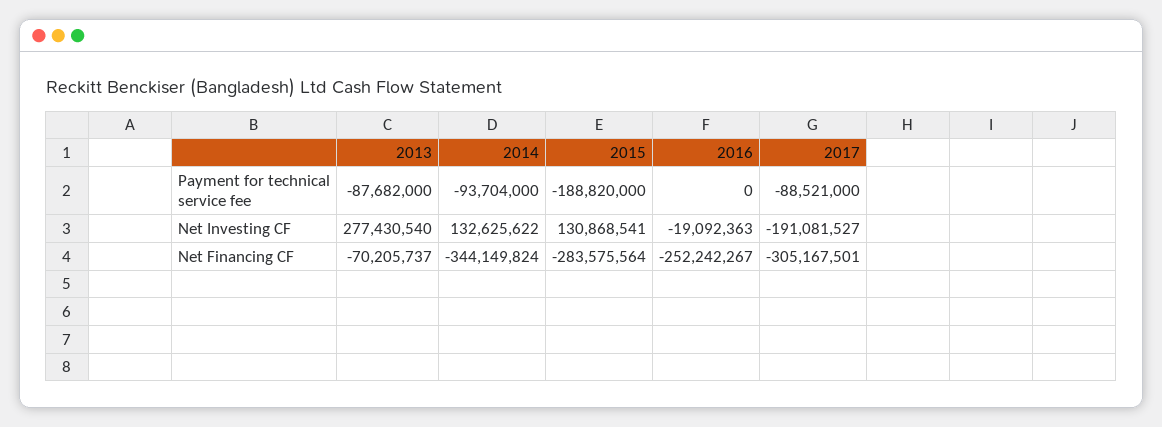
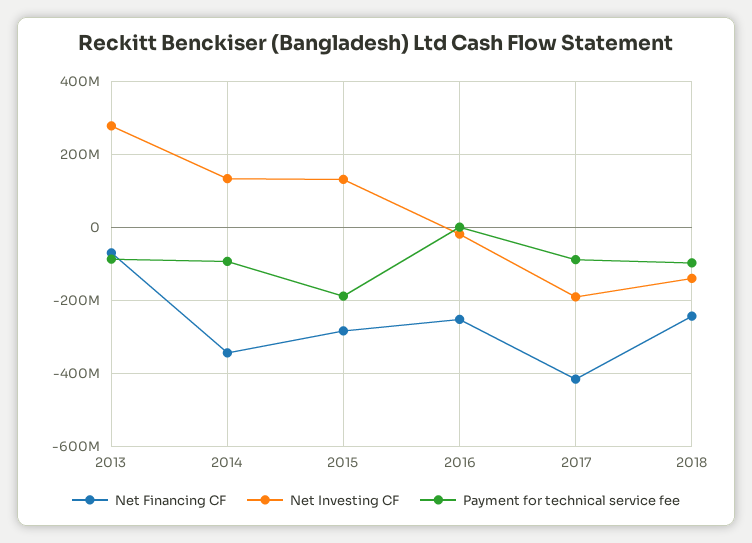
Net Financing CF, 2017: -305167501 -> -420000000
Net Financing CF, 2018: none -> -240000000
Net Investing CF, 2018: none -> -140000000
Payment for technical service fee, 2018: none -> -100000000

